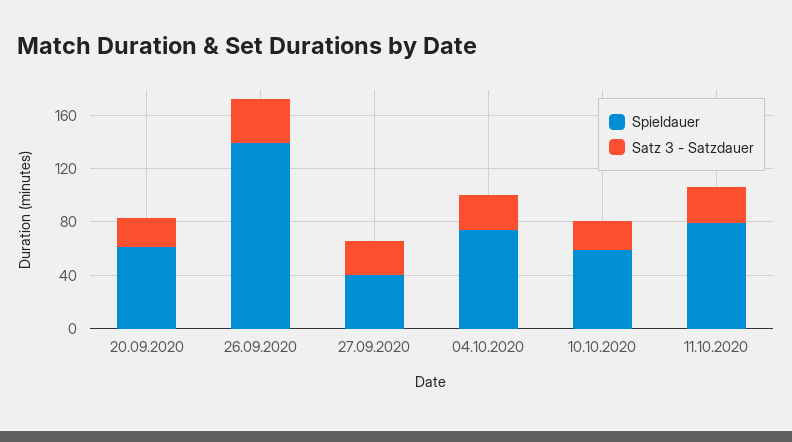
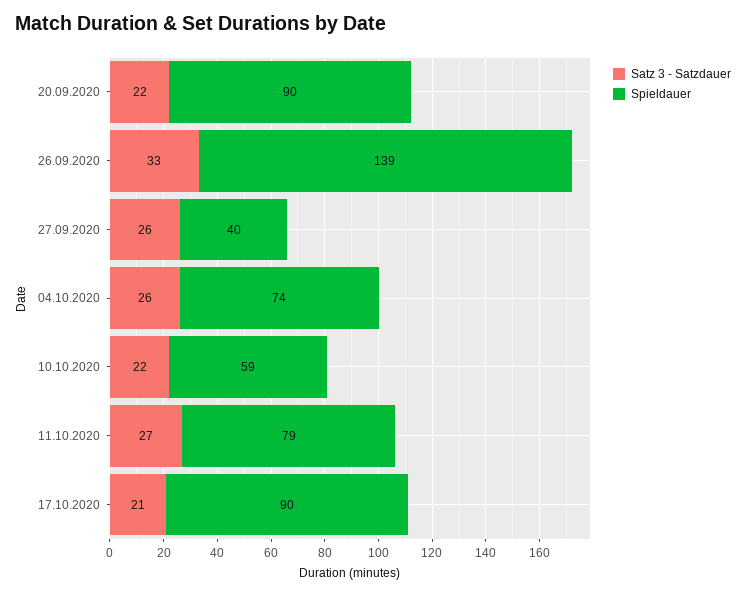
Spieldauer, 20.09.2020: 60 -> 90
Satz 3 - Satzdauer, 17.10.2020: none -> 21
Spieldauer, 17.10.2020: none -> 90

